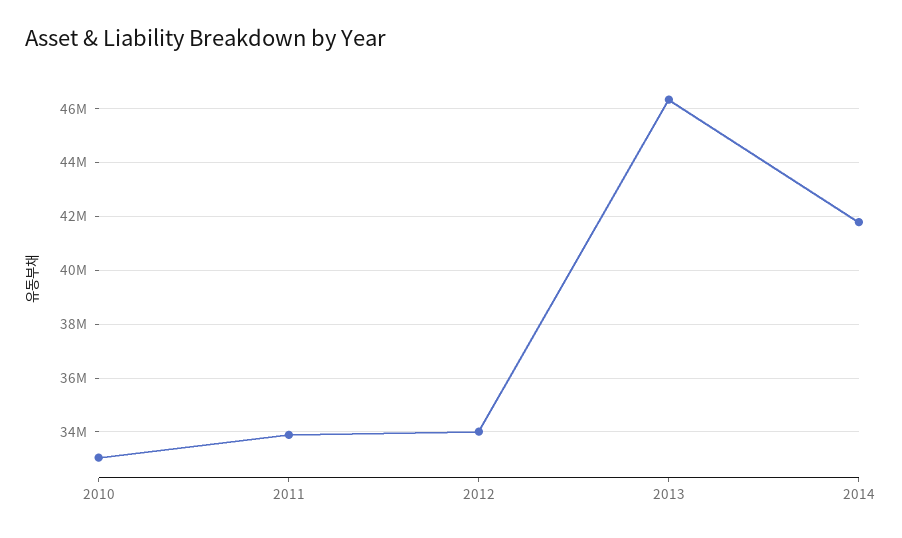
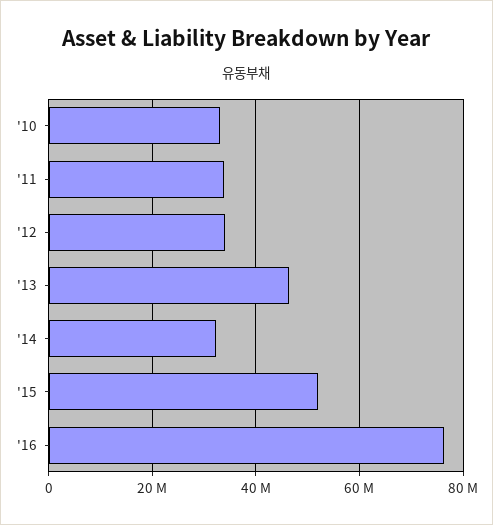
2014: 41750000 -> 32000000
'15: none -> 52000000
'16: none -> 76000000

